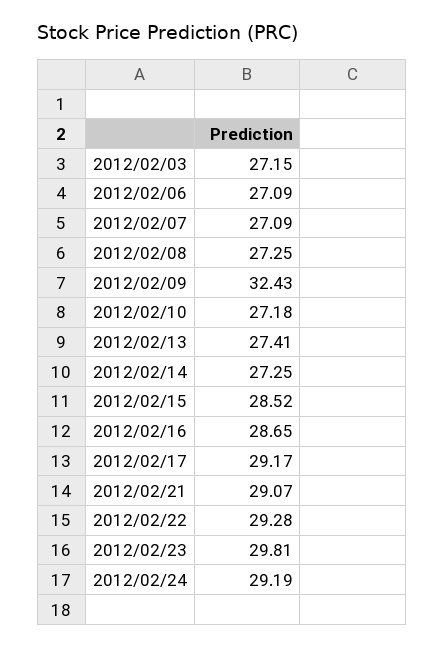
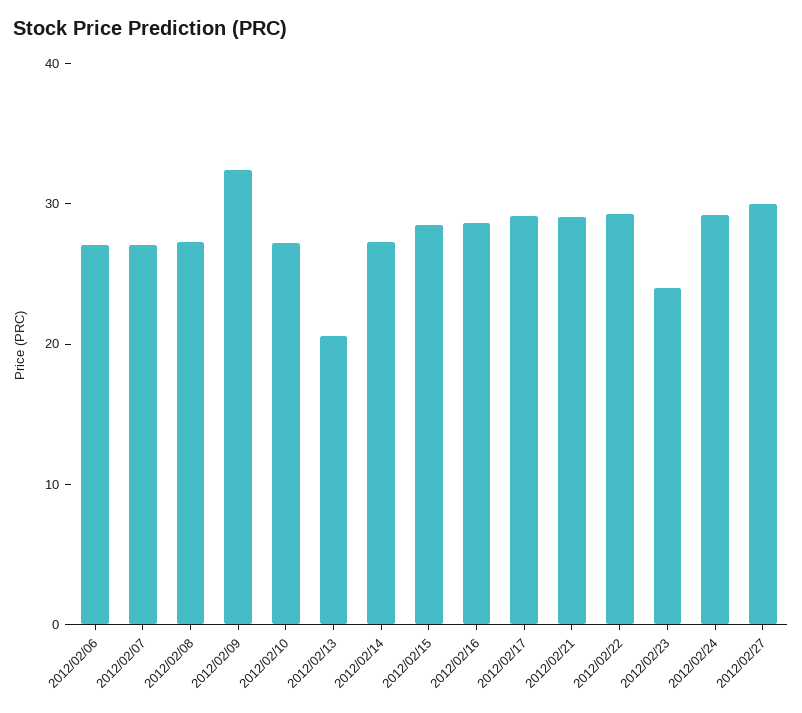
2012/02/03: 27.15 -> none
2012/02/13: 27.41 -> 20
2012/02/23: 29.81 -> 24
2012/02/27: none -> 30

